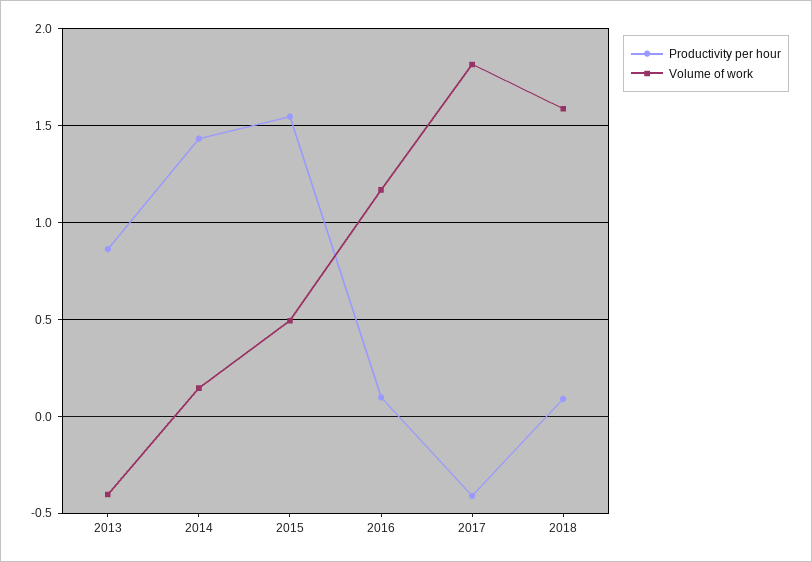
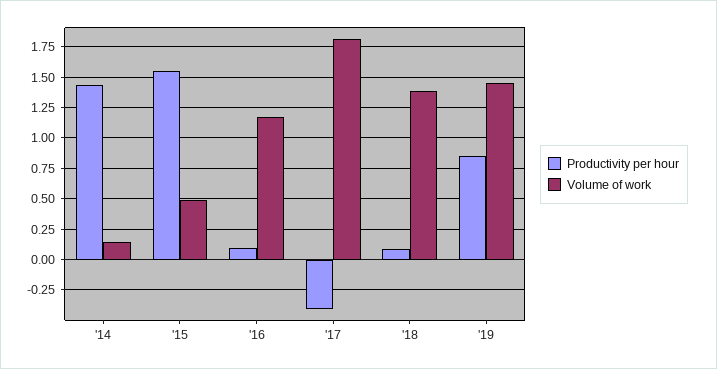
Productivity per hour, 2013: 0.85 -> none
Volume of work, 2013: -0.4 -> none
Volume of work, 2018: 1.6 -> 1.4
Productivity per hour, '19: none -> 0.85
Volume of work, '19: none -> 1.45

